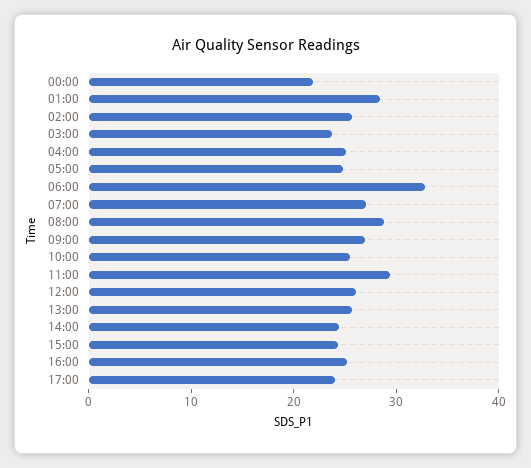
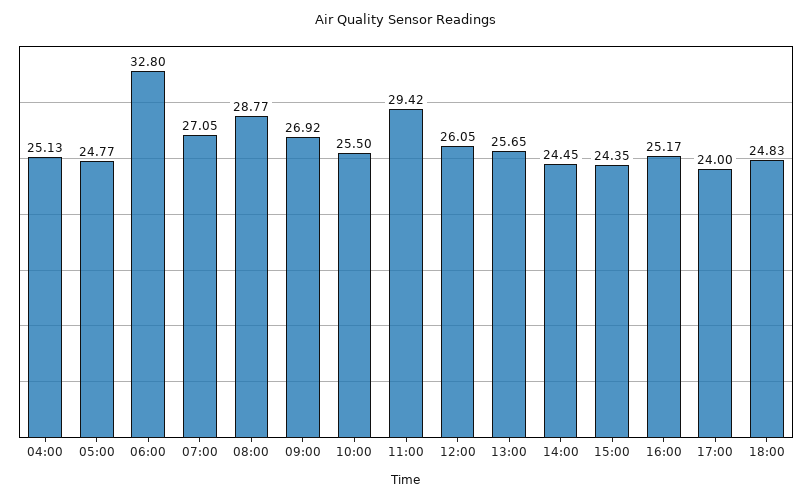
00:00: 22 -> none
01:00: 28 -> none
02:00: 26 -> none
03:00: 24 -> none
18:00: none -> 24.83

